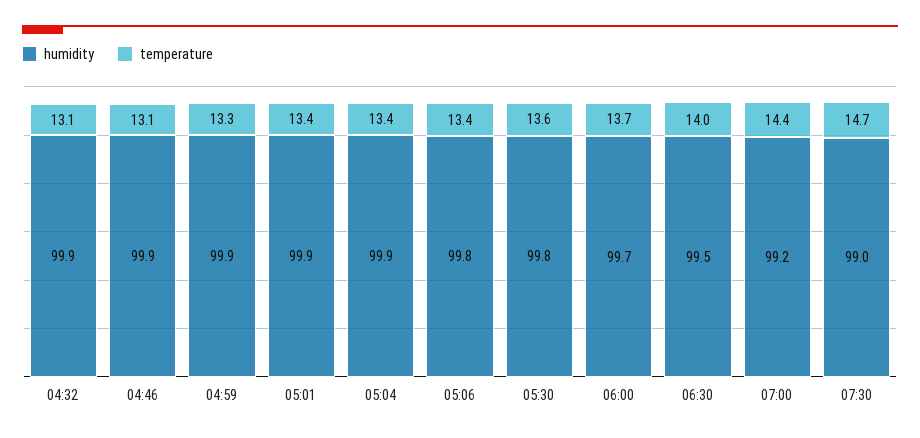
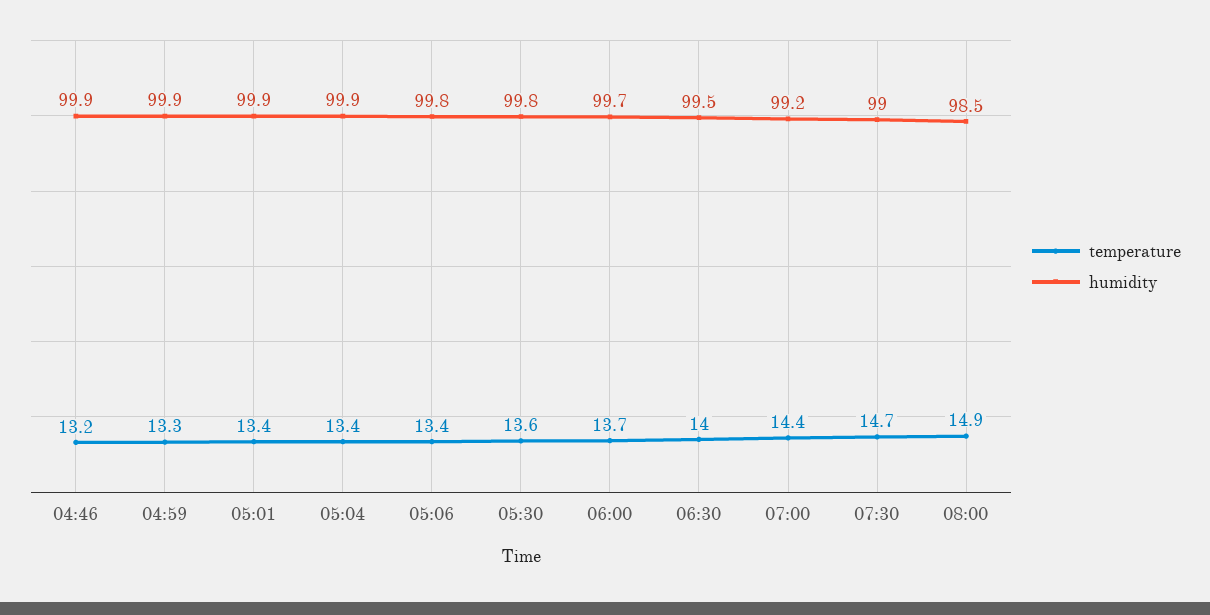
humidity, 04:32: 99.9 -> none
temperature, 04:32: 13.1 -> none
temperature, 04:46: 13.1 -> 13.2
temperature, 08:00: none -> 14.9
humidity, 08:00: none -> 98.5

